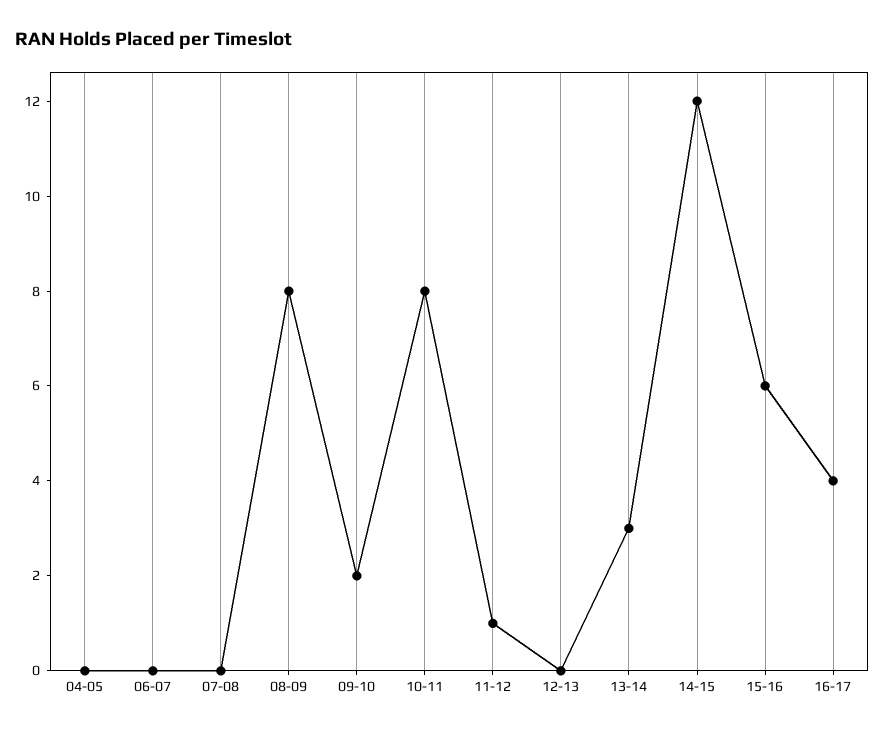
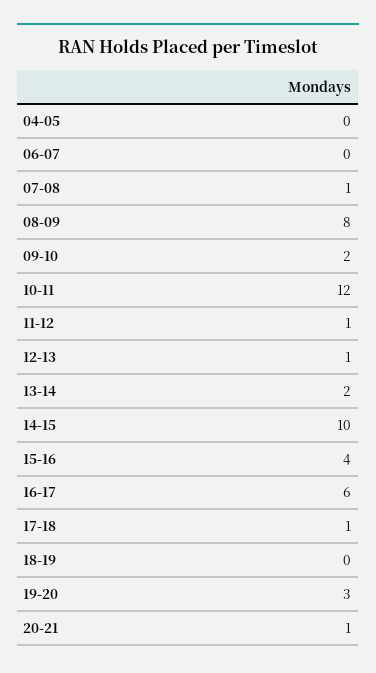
07-08: 0 -> 1
10-11: 8 -> 12
12-13: 0 -> 1
13-14: 3 -> 2
14-15: 12 -> 10
15-16: 6 -> 4
16-17: 4 -> 6
17-18: none -> 1
18-19: none -> 0
19-20: none -> 3
20-21: none -> 1

